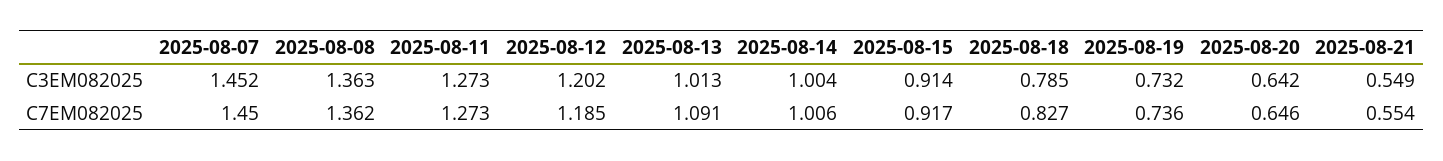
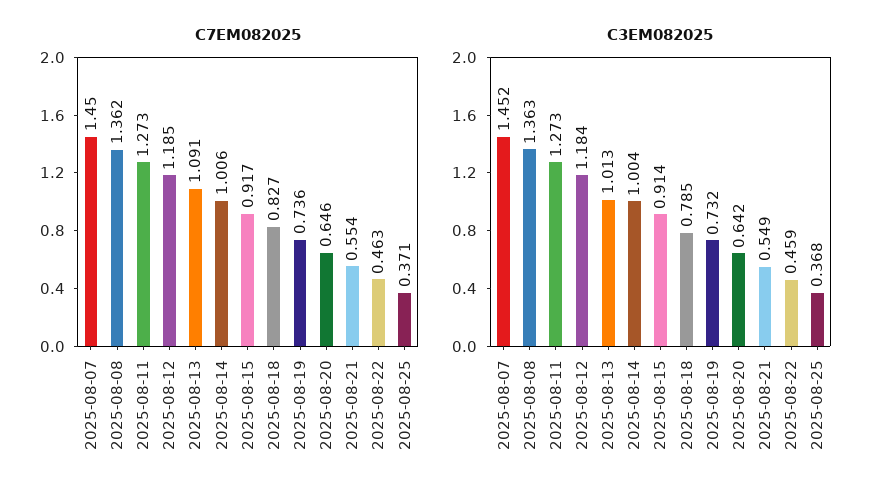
C3EM082025, 2025-08-12: 1.202 -> 1.184
C7EM082025, 2025-08-22: none -> 0.463
C7EM082025, 2025-08-25: none -> 0.371
C3EM082025, 2025-08-22: none -> 0.459
C3EM082025, 2025-08-25: none -> 0.368

